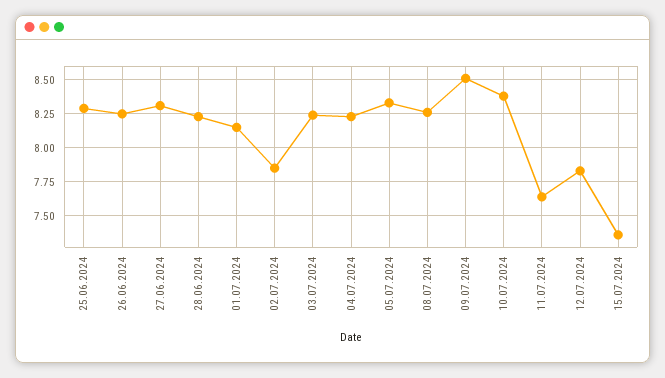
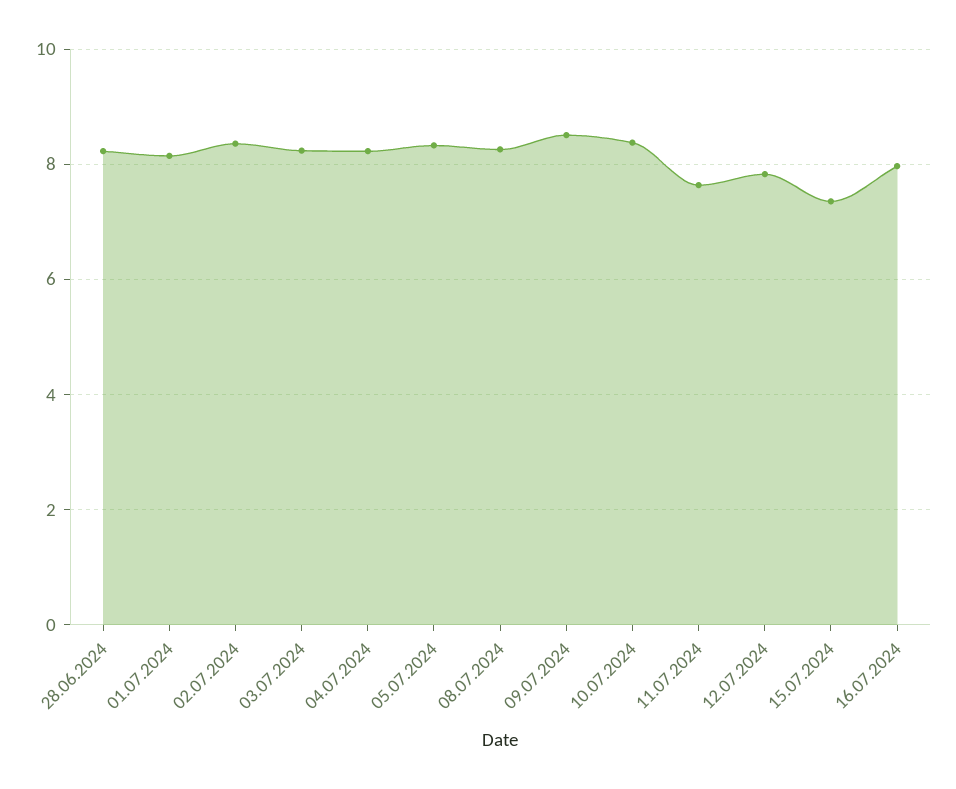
25.06.2024: 8.3 -> none
26.06.2024: 8.25 -> none
27.06.2024: 8.3 -> none
02.07.2024: 7.85 -> 8.4
16.07.2024: none -> 8

